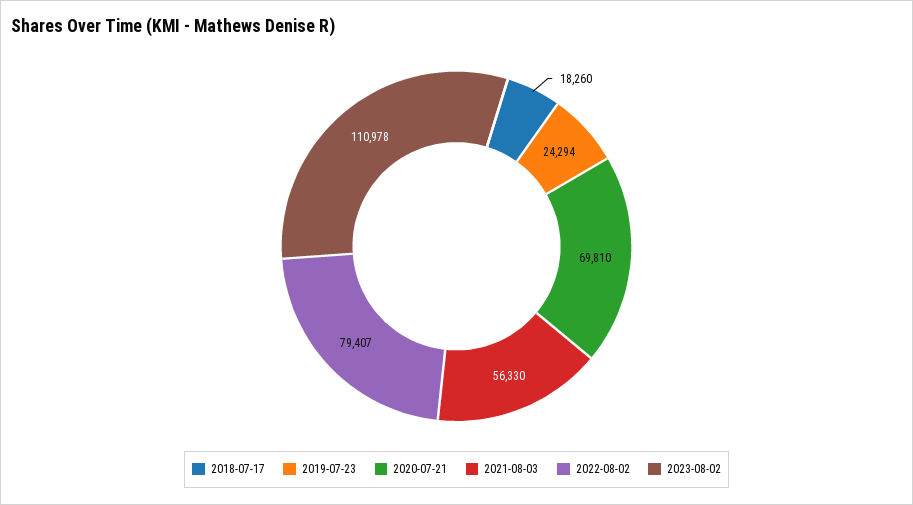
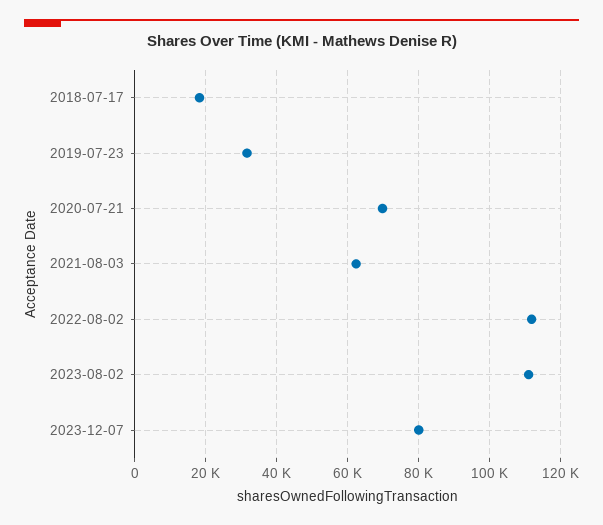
2019-07-23: 24294 -> 32000
2021-08-03: 56330 -> 62000
2022-08-02: 79407 -> 112000
2023-12-07: none -> 80000

